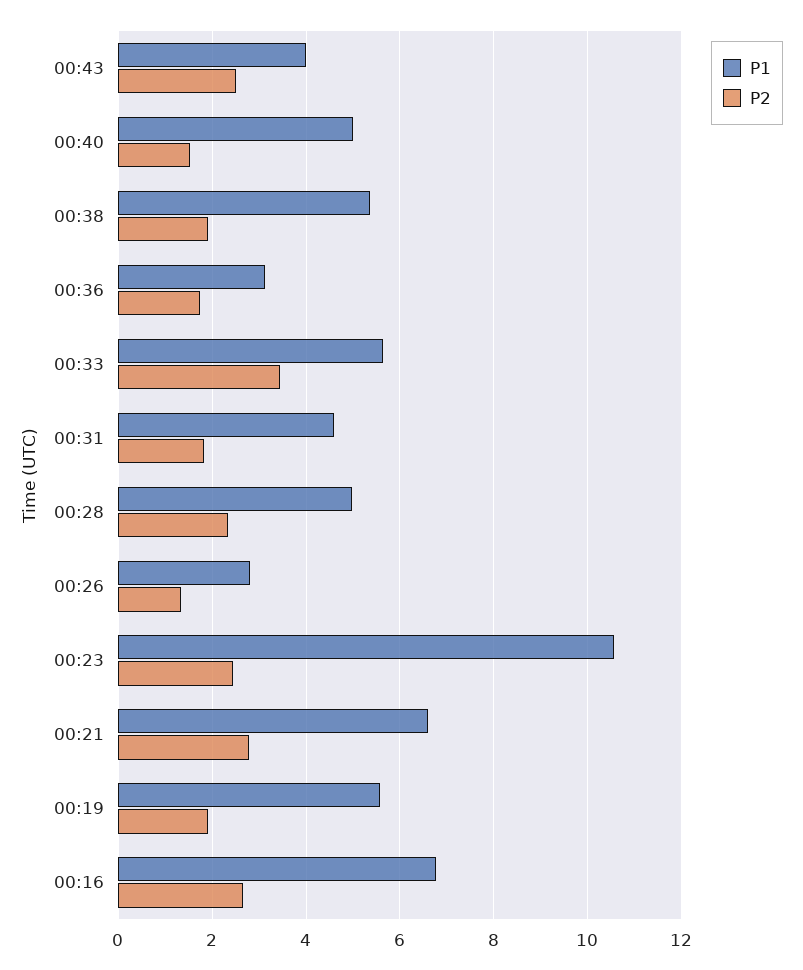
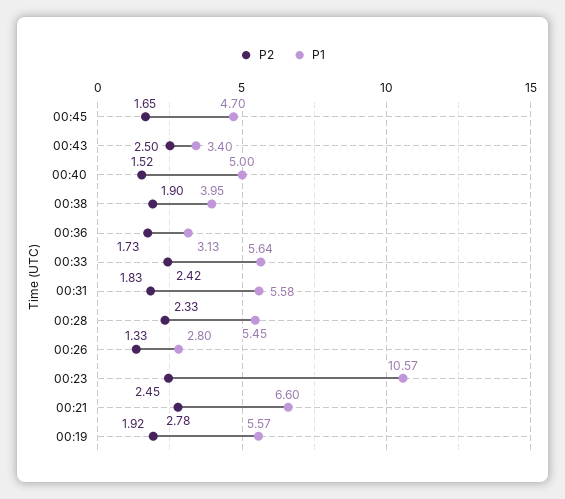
P1, 00:43: 4 -> 3.4
P1, 00:38: 5.4 -> 3.95
P2, 00:33: 3.4 -> 2.42
P1, 00:31: 4.6 -> 5.58
P1, 00:28: 5 -> 5.45
P1, 00:16: 6.8 -> none
P2, 00:16: 2.6 -> none
P2, 00:45: none -> 1.65
P1, 00:45: none -> 4.7

